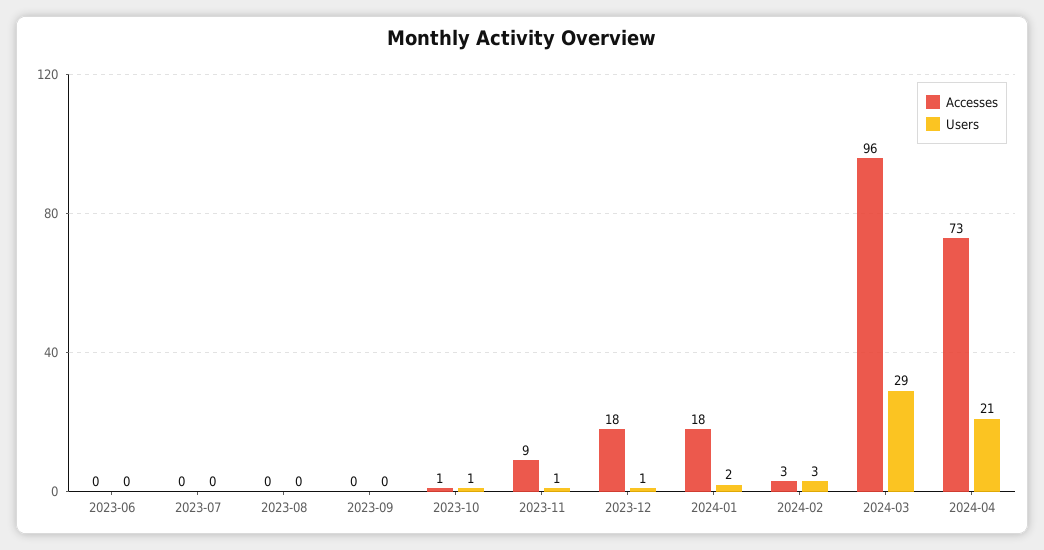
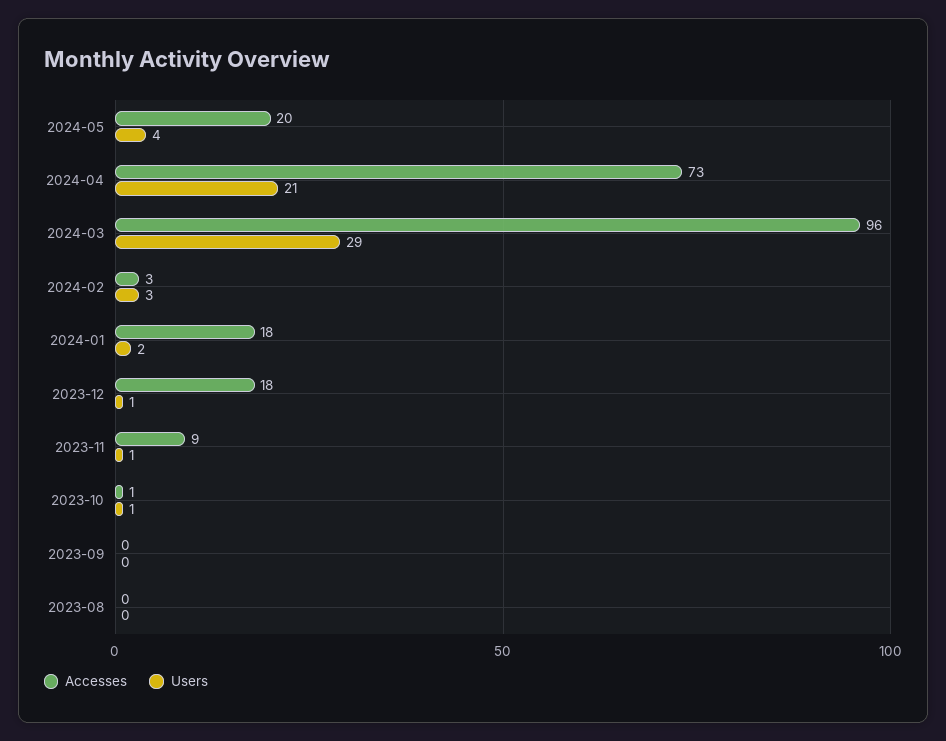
Accesses, 2023-06: 0 -> none
Users, 2023-06: 0 -> none
Accesses, 2023-07: 0 -> none
Users, 2023-07: 0 -> none
Accesses, 2024-05: none -> 20
Users, 2024-05: none -> 4

